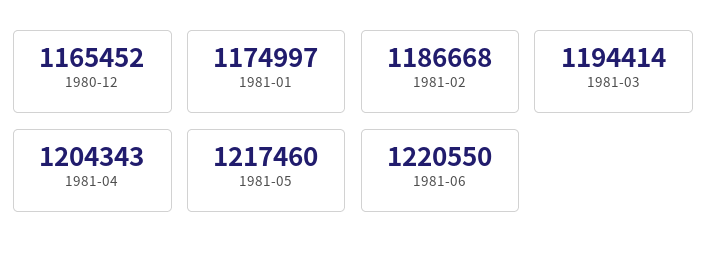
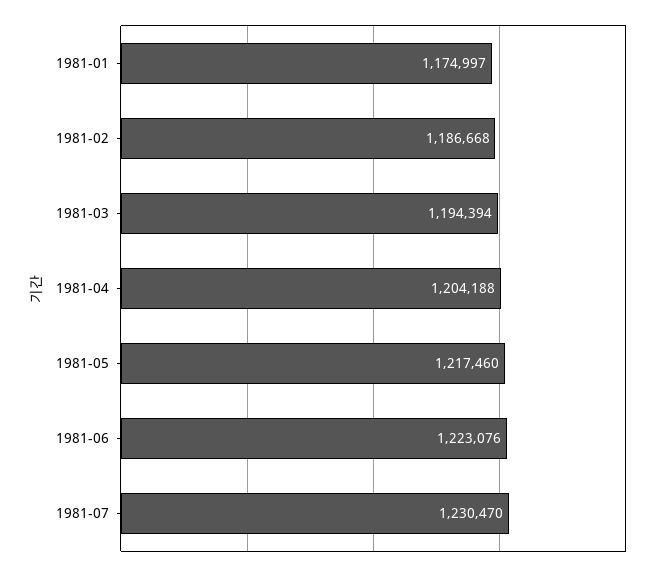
1980-12: 1165452 -> none
1981-03: 1194414 -> 1194394
1981-04: 1204343 -> 1204188
1981-06: 1220550 -> 1223076
1981-07: none -> 1230470

